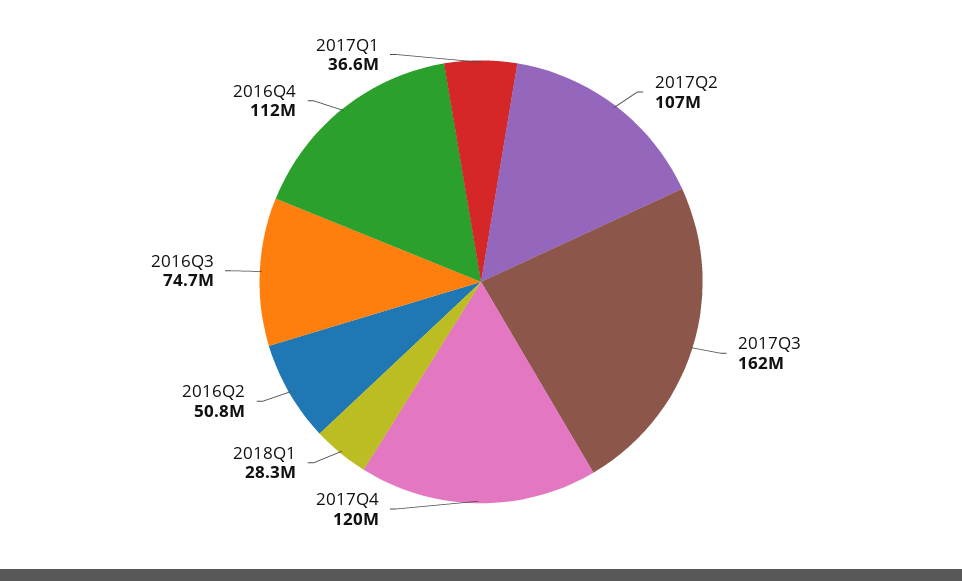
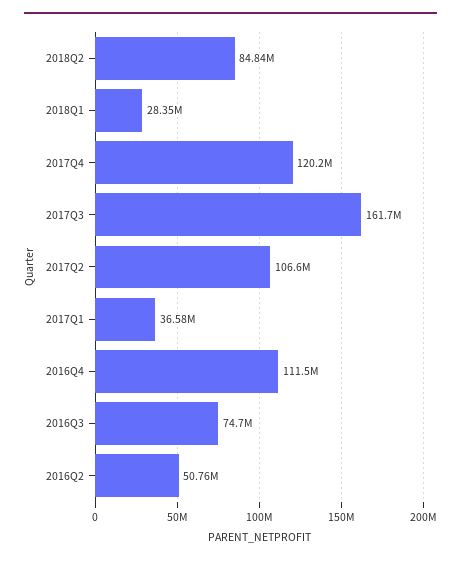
2018Q2: none -> 84840000

